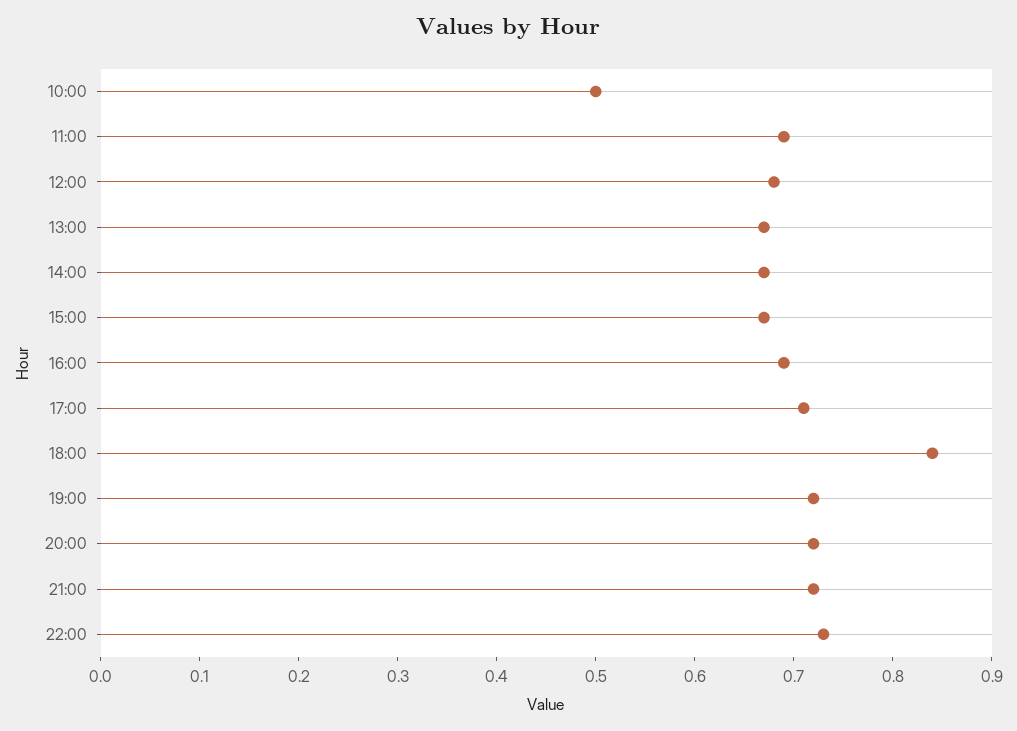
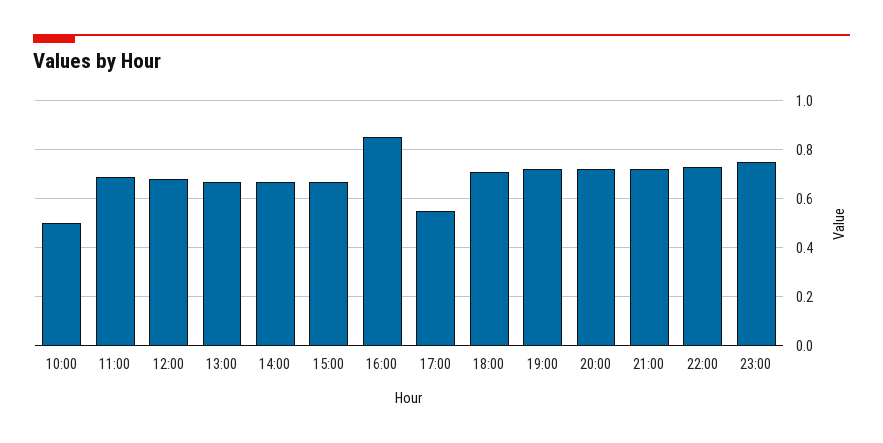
16:00: 0.69 -> 0.85
17:00: 0.71 -> 0.55
18:00: 0.84 -> 0.7
23:00: none -> 0.75

